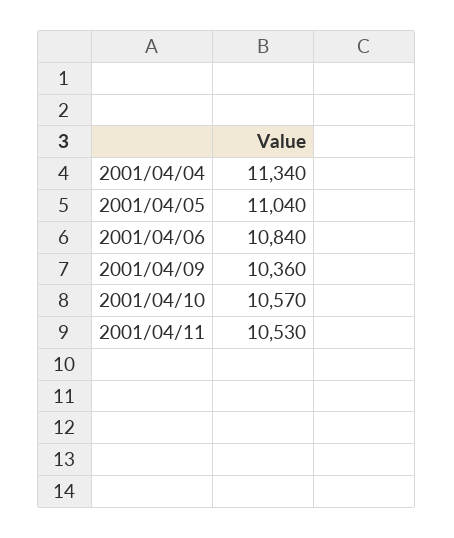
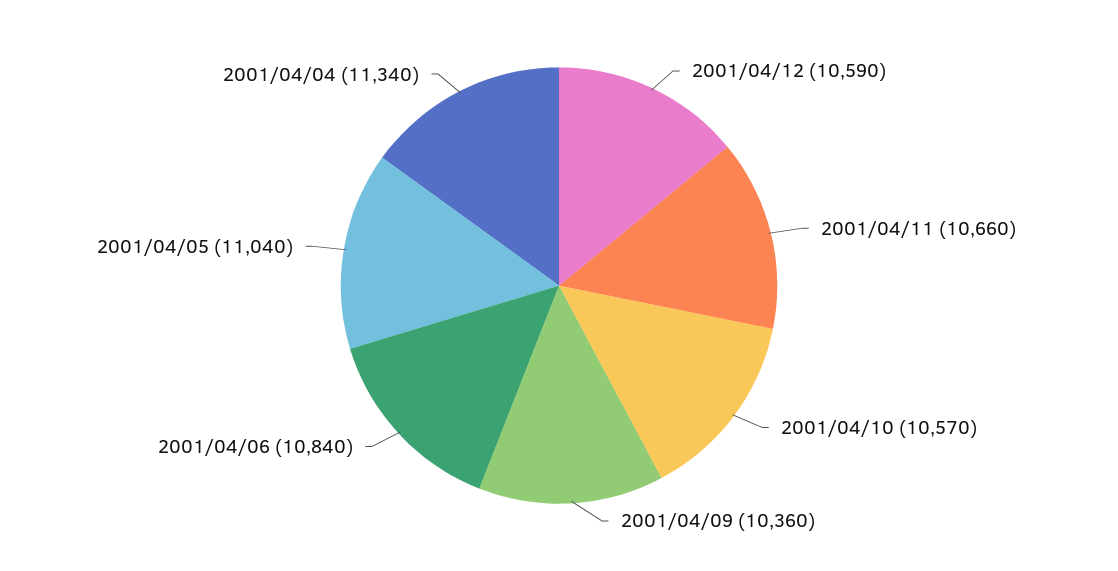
2001/04/11: 10530 -> 10660
2001/04/12: none -> 10590

